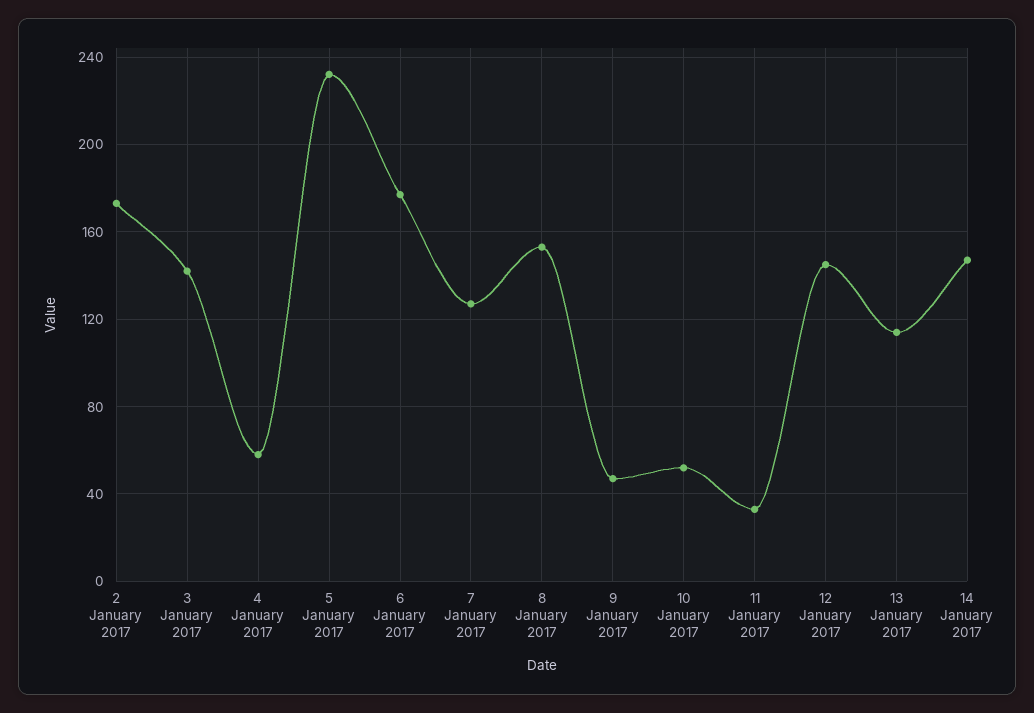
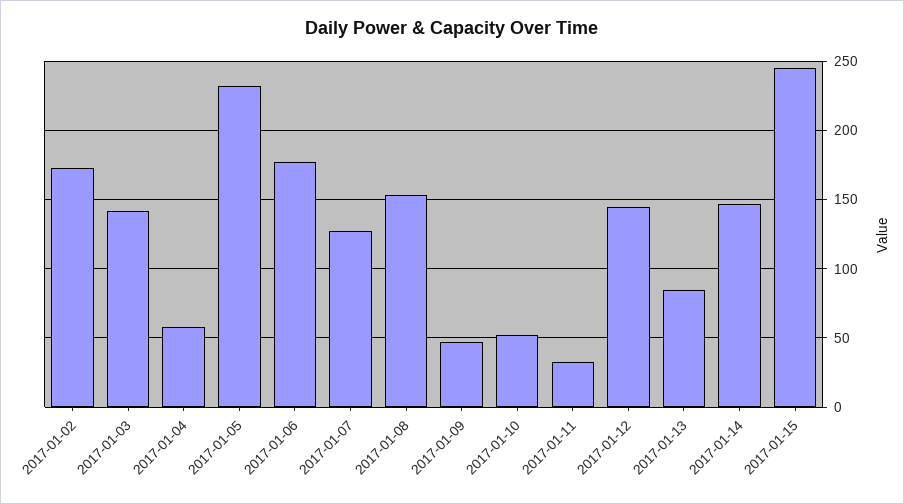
13 January 2017: 115 -> 85
2017-01-15: none -> 245

